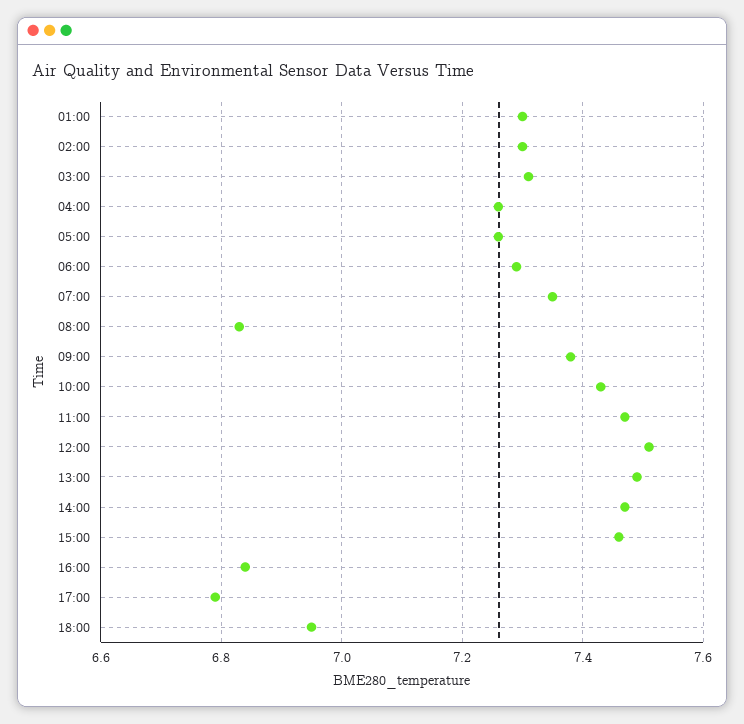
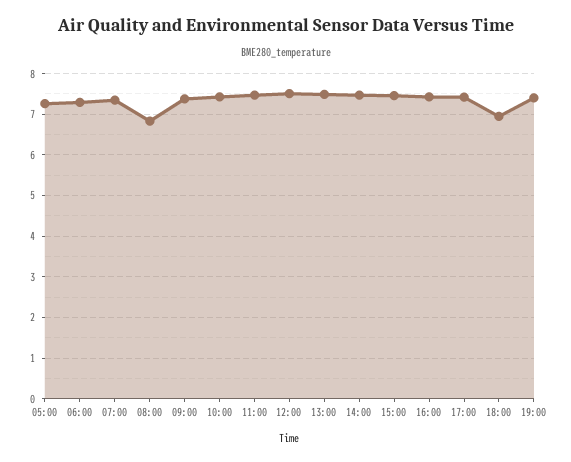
01:00: 7.3 -> none
02:00: 7.3 -> none
03:00: 7.3 -> none
04:00: 7.25 -> none
16:00: 6.85 -> 7.4
17:00: 6.8 -> 7.4
19:00: none -> 7.4

